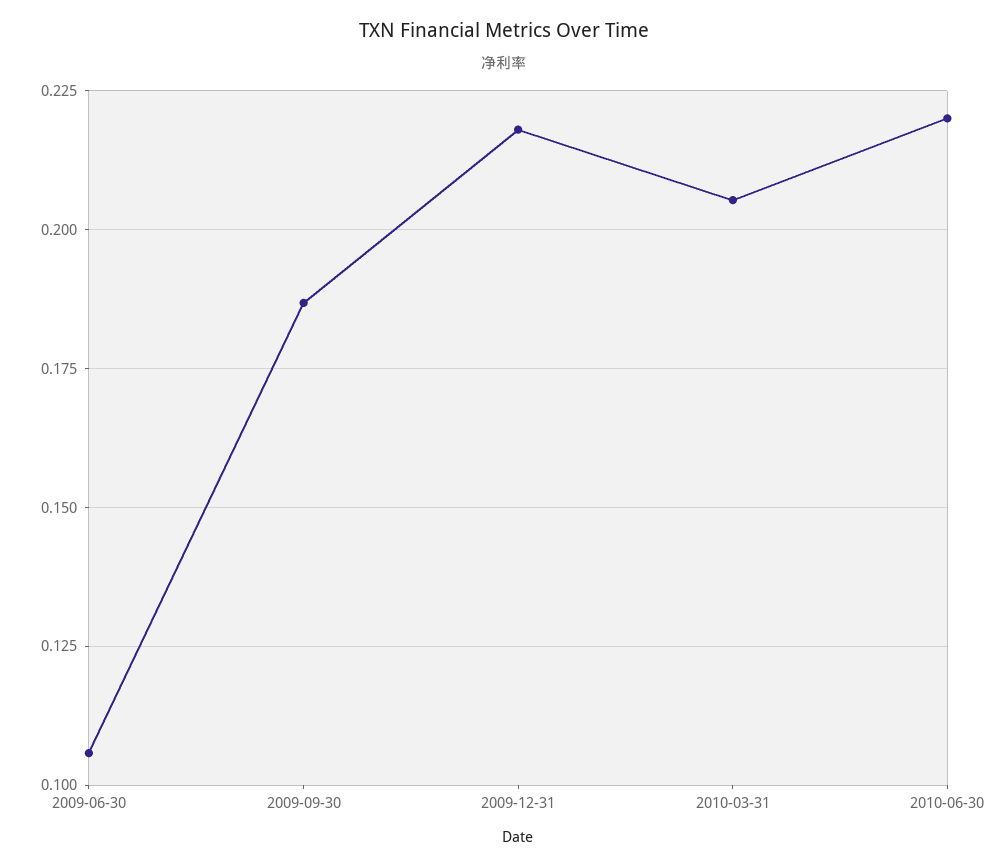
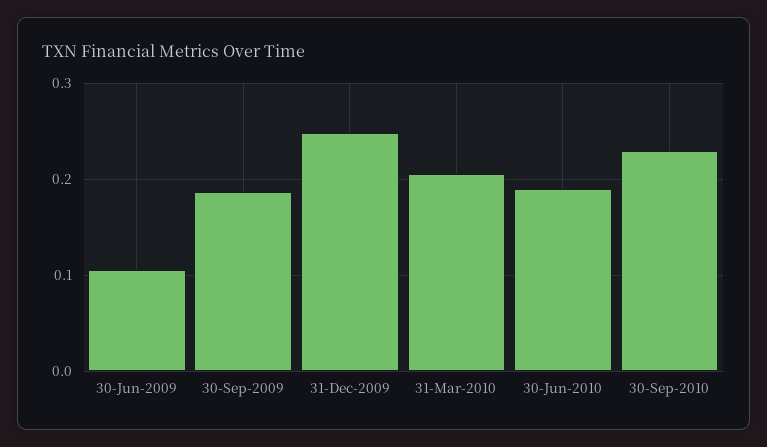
2009-12-31: 0.2175 -> 0.25
2010-06-30: 0.22 -> 0.19
30-Sep-2010: none -> 0.23

